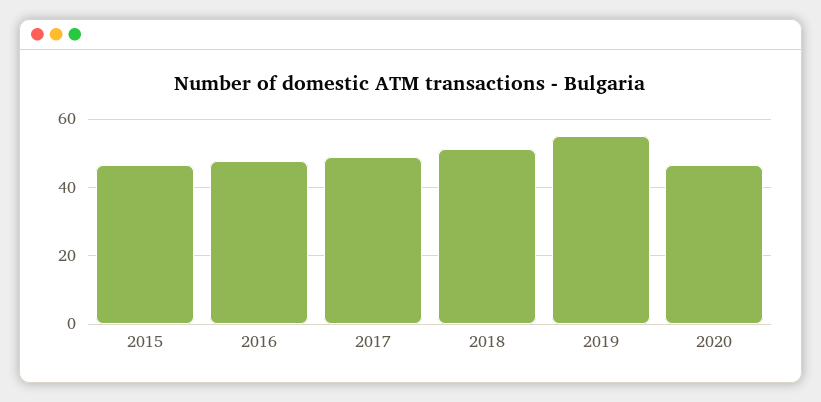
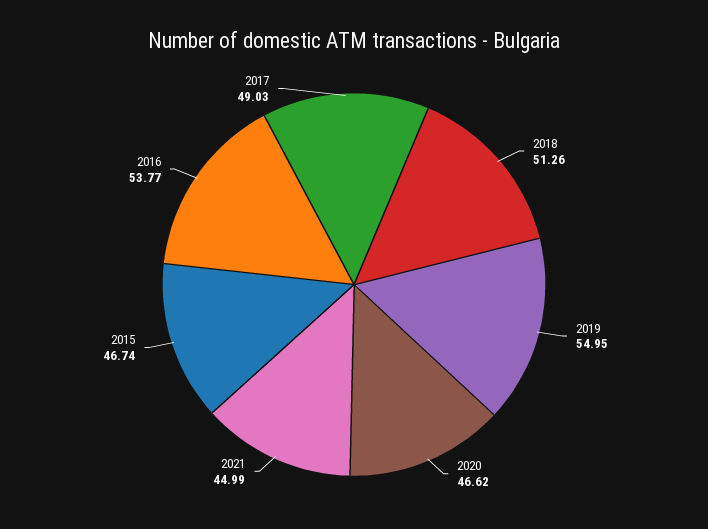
2016: 48 -> 53.77
2021: none -> 44.99

